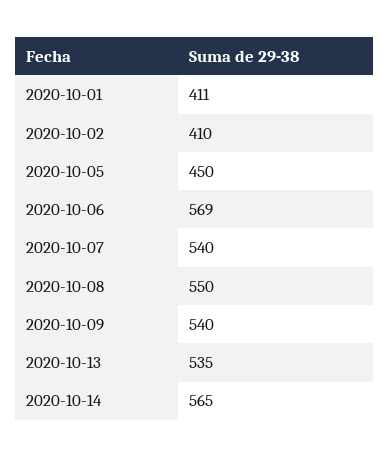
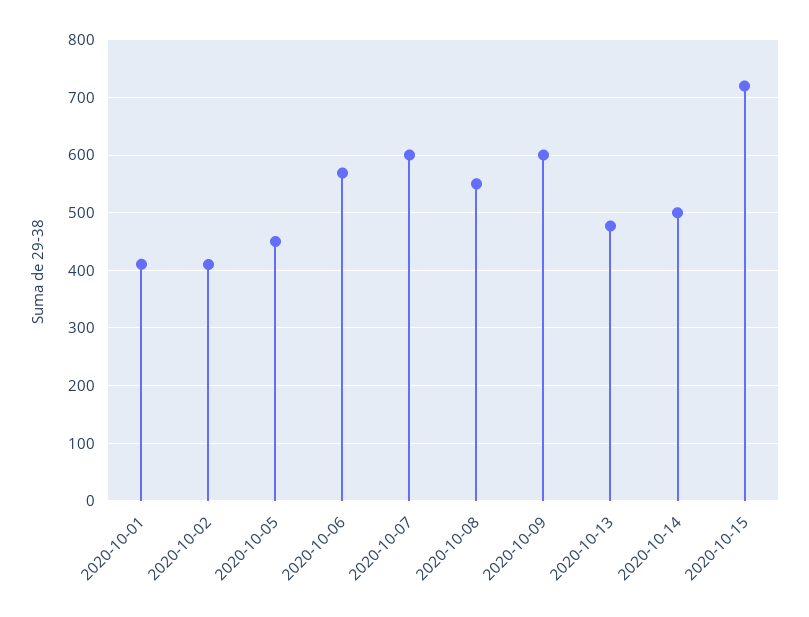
2020-10-07: 540 -> 600
2020-10-09: 540 -> 600
2020-10-13: 535 -> 480
2020-10-14: 565 -> 500
2020-10-15: none -> 720

